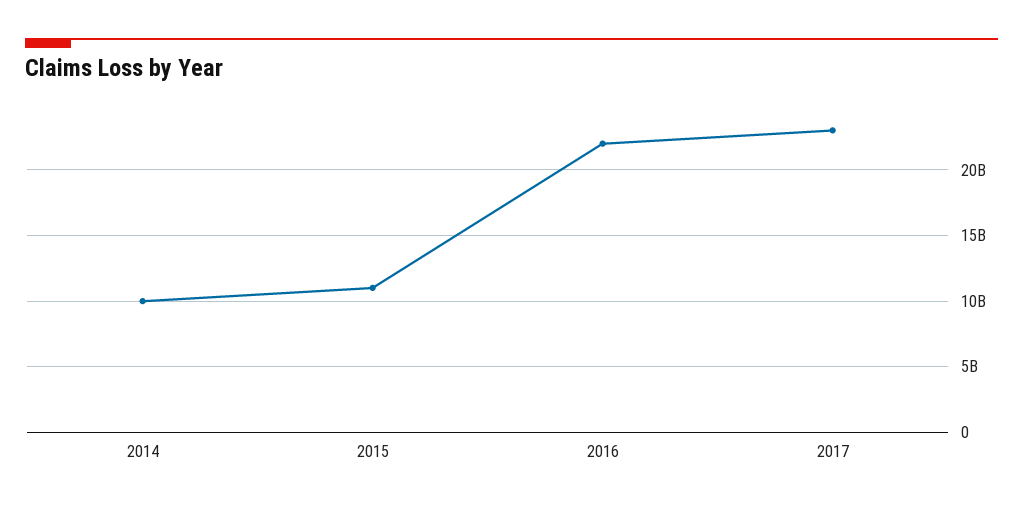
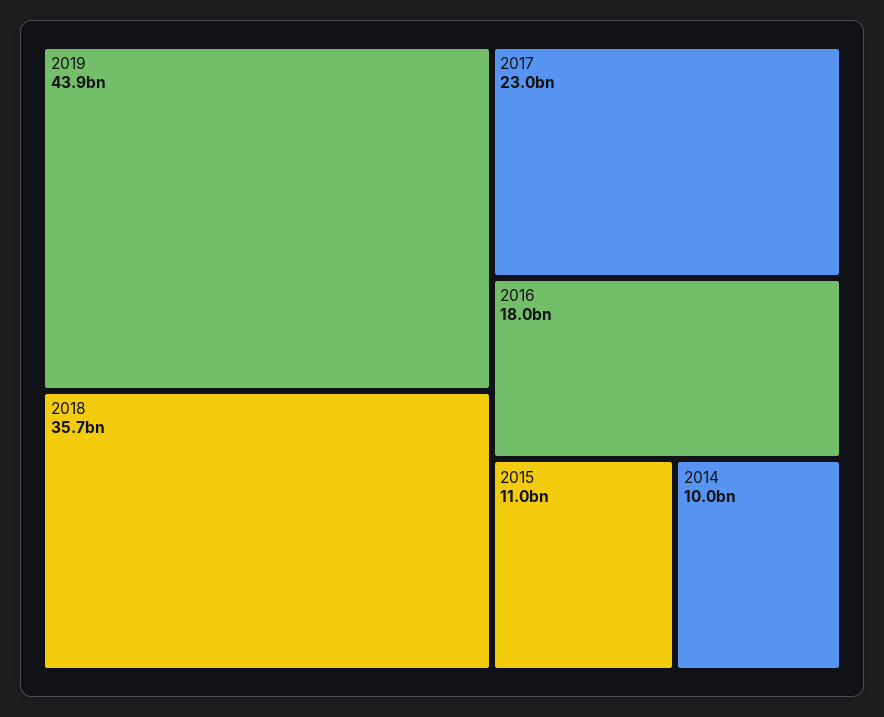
2016: 22000000000 -> 18000000000
2019: none -> 43900000000
2018: none -> 35700000000

